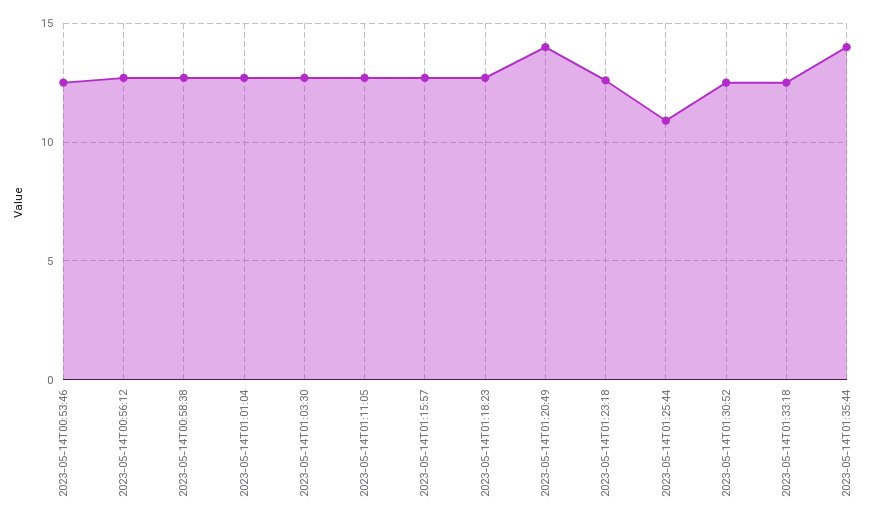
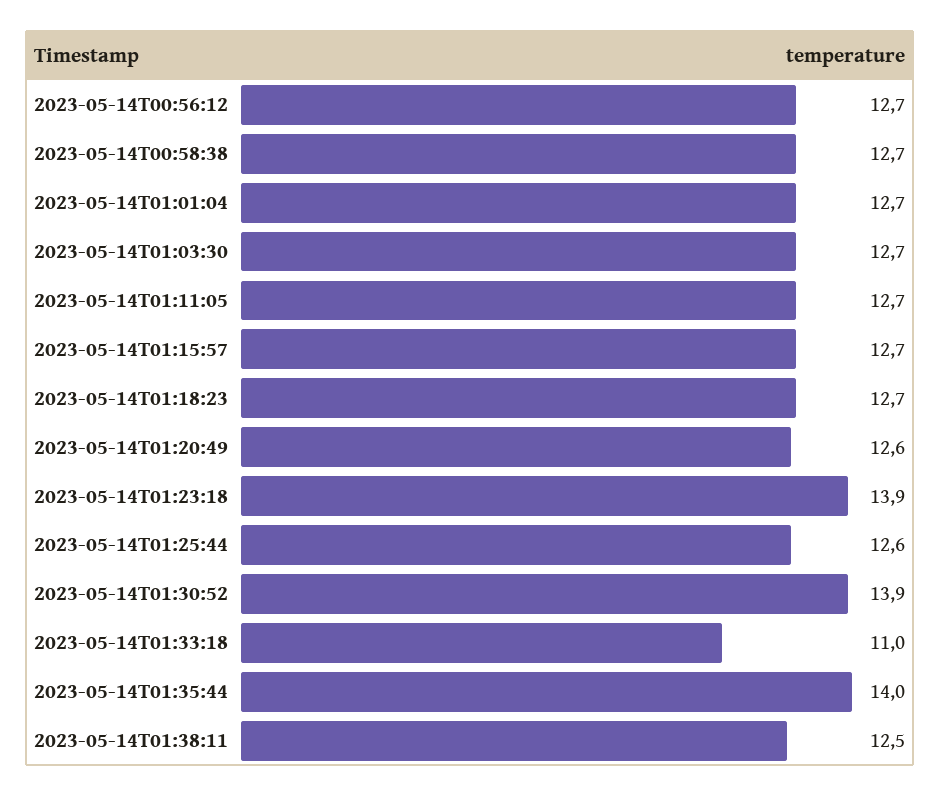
2023-05-14T00:53:46: 12.5 -> none
2023-05-14T01:20:49: 14 -> 12.6
2023-05-14T01:23:18: 12.5 -> 13.9
2023-05-14T01:25:44: 11 -> 12.6
2023-05-14T01:30:52: 12.5 -> 13.9
2023-05-14T01:33:18: 12.5 -> 11
2023-05-14T01:38:11: none -> 12.5

